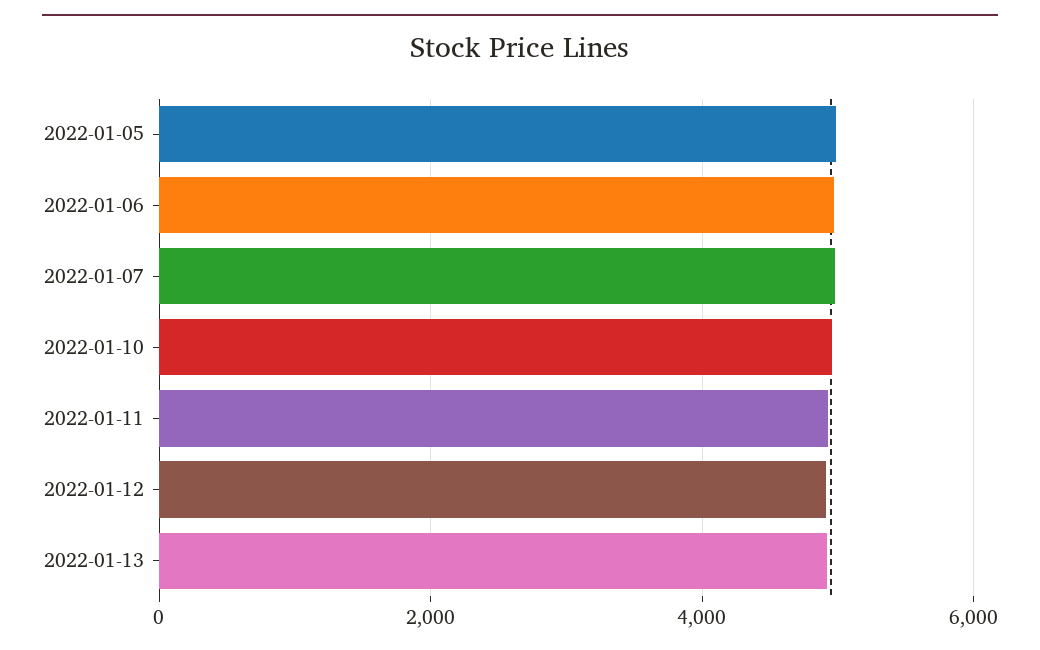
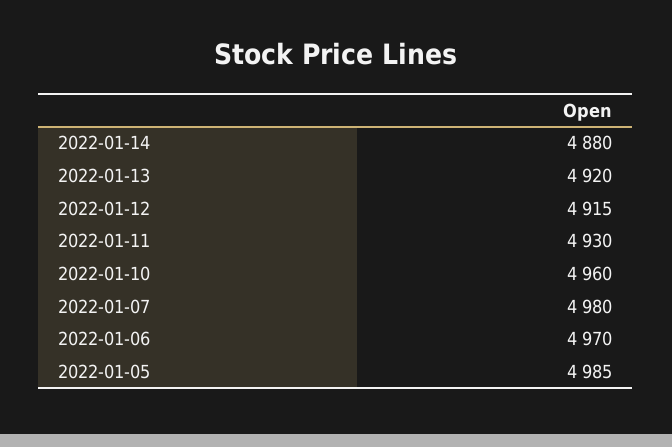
2022-01-14: none -> 4880

